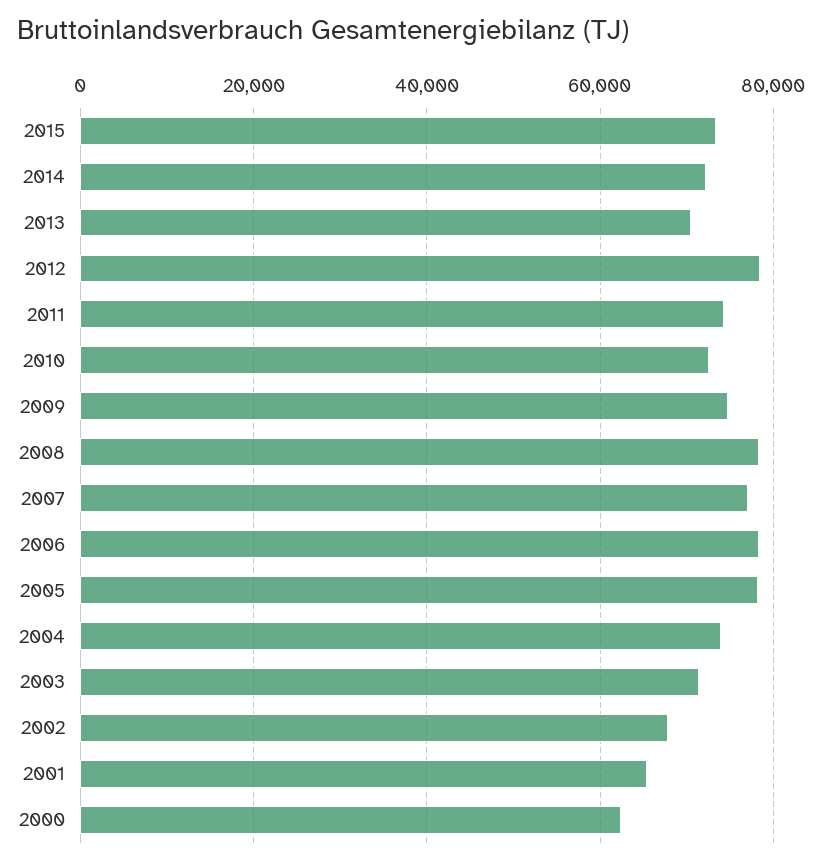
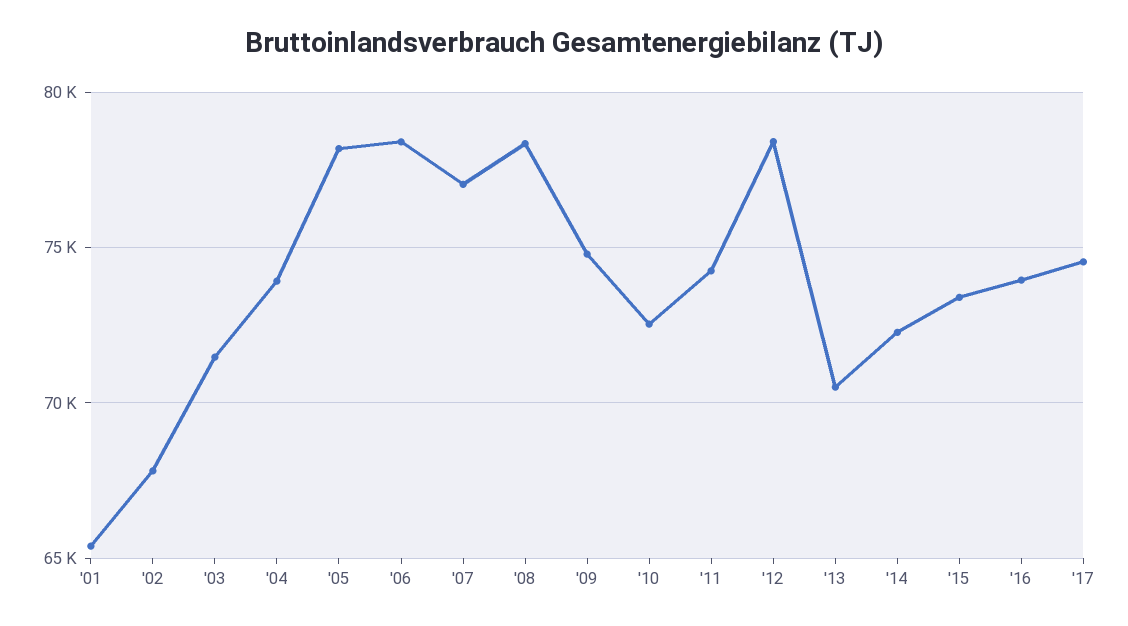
2000: 62000 -> none
'16: none -> 74000
'17: none -> 74500

